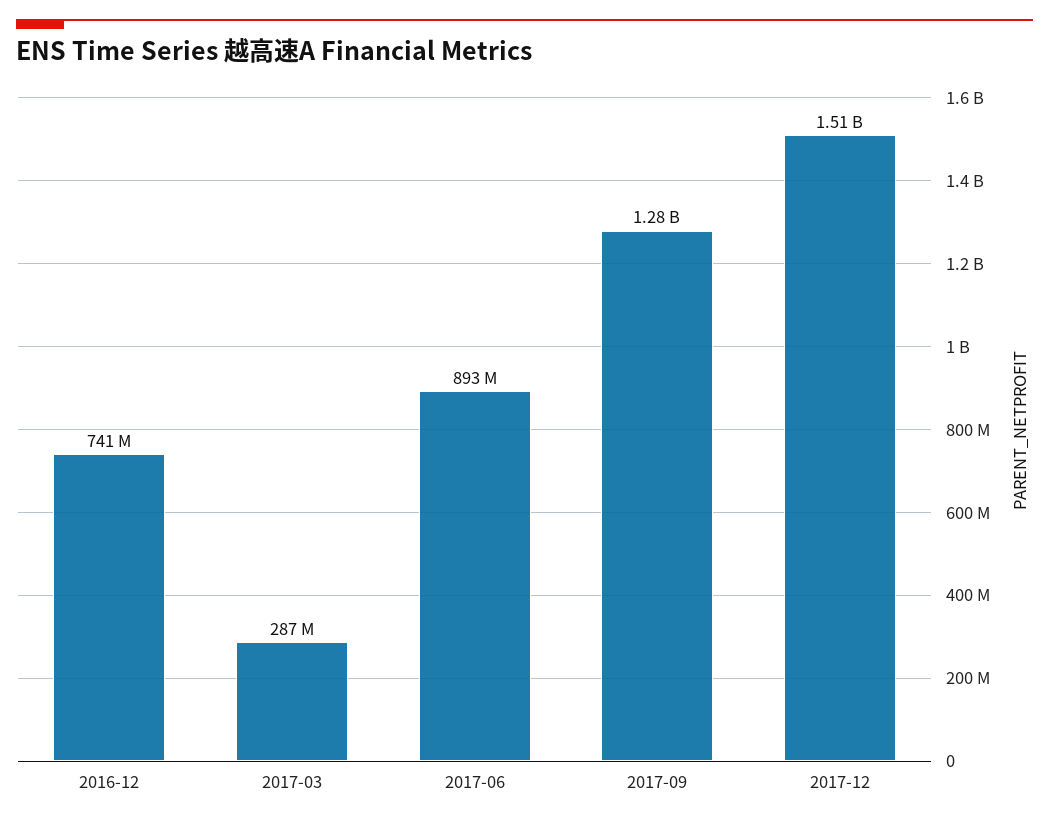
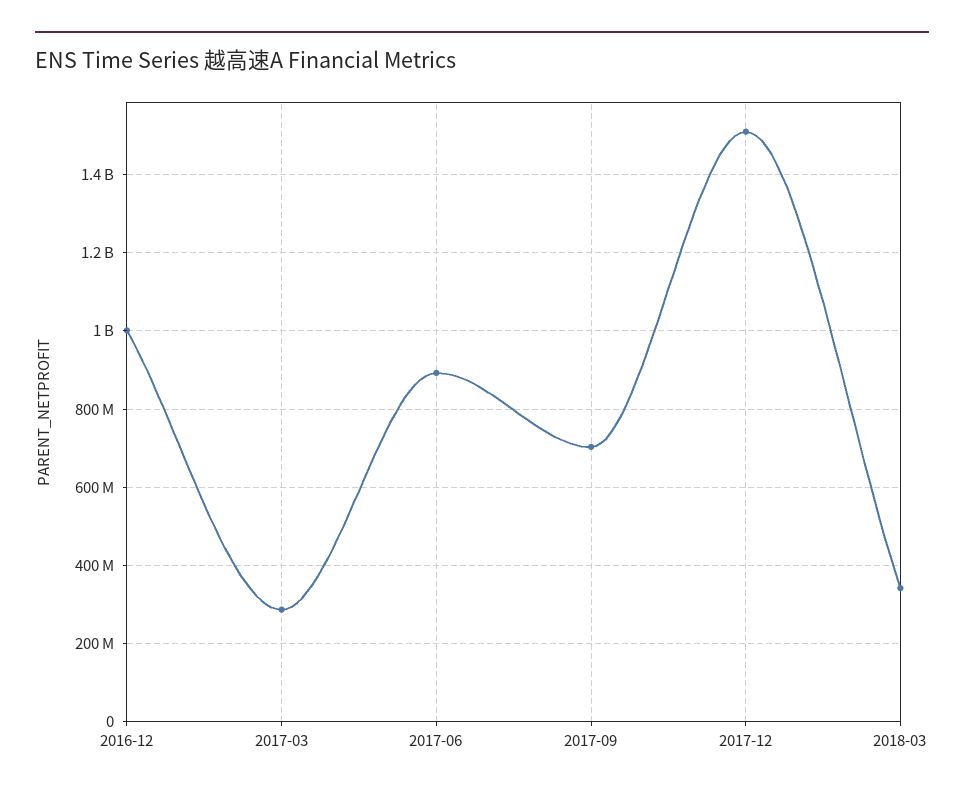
2016-12: 741000000 -> 1000000000
2017-09: 1280000000 -> 700000000
2018-03: none -> 340000000

